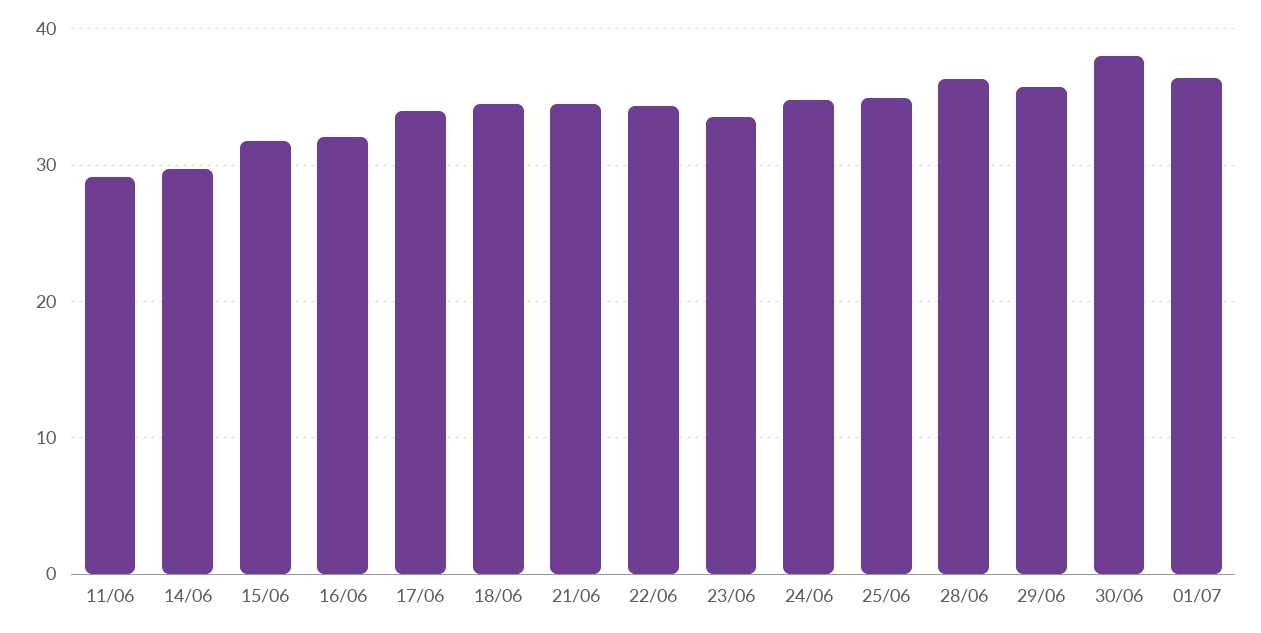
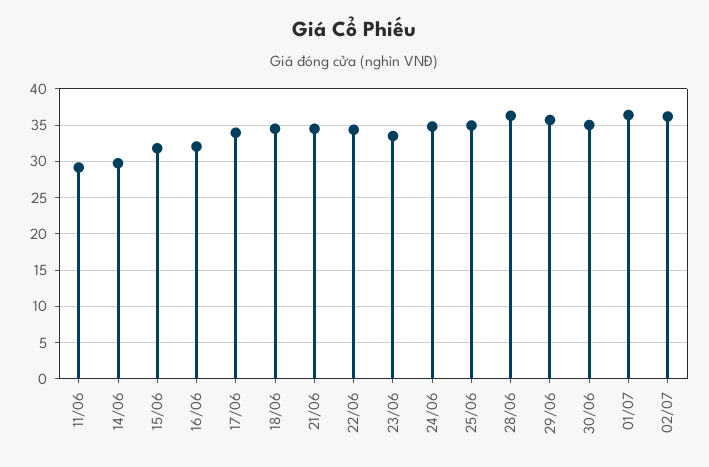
30/06: 38 -> 35
02/07: none -> 36

